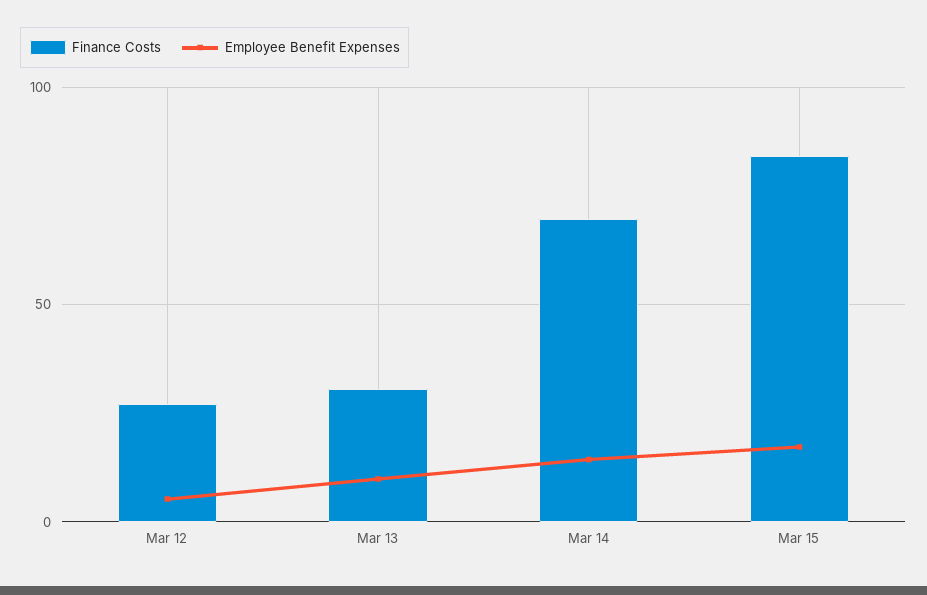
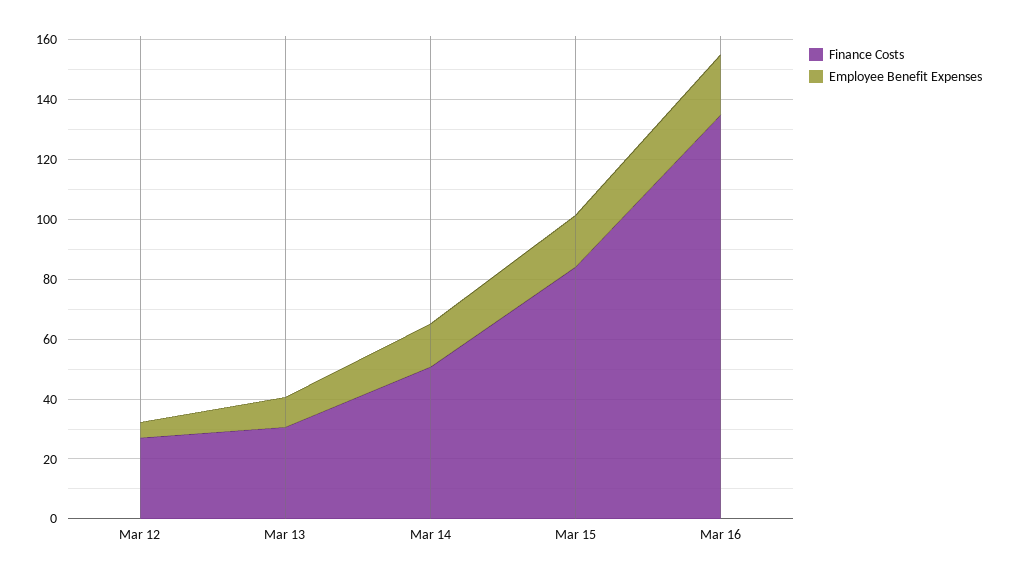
Finance Costs, Mar 14: 70 -> 50
Finance Costs, Mar 16: none -> 135
Employee Benefit Expenses, Mar 16: none -> 20

